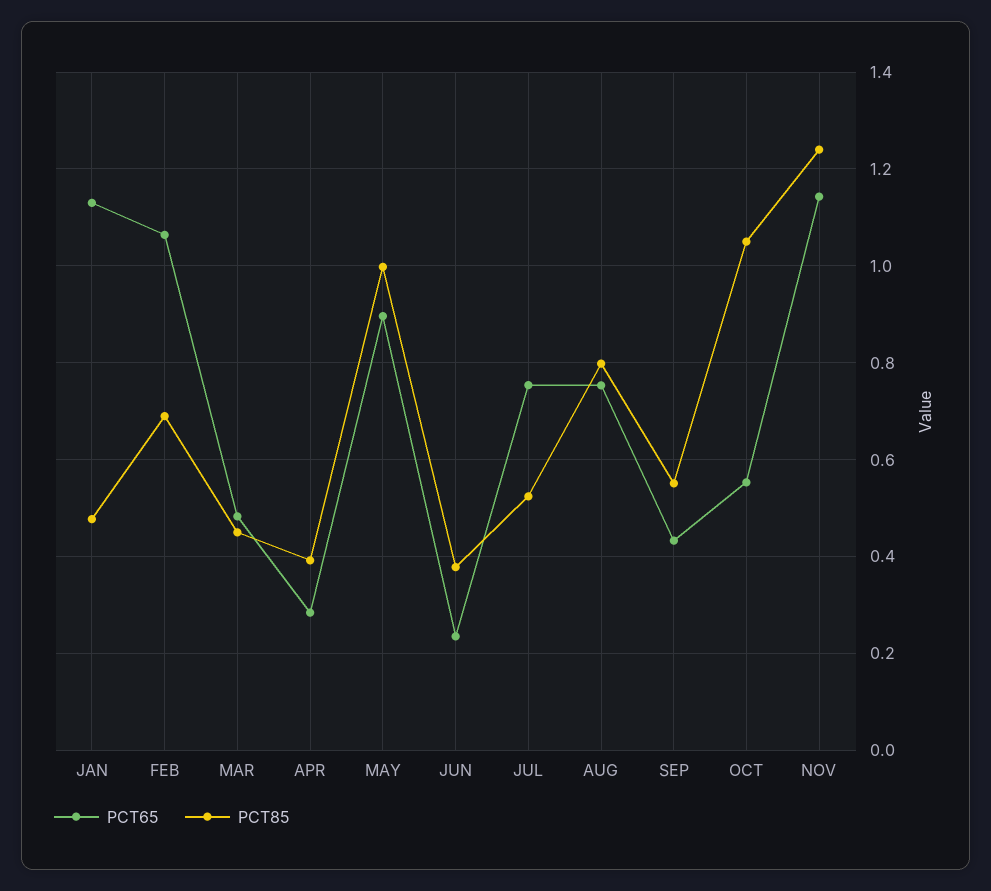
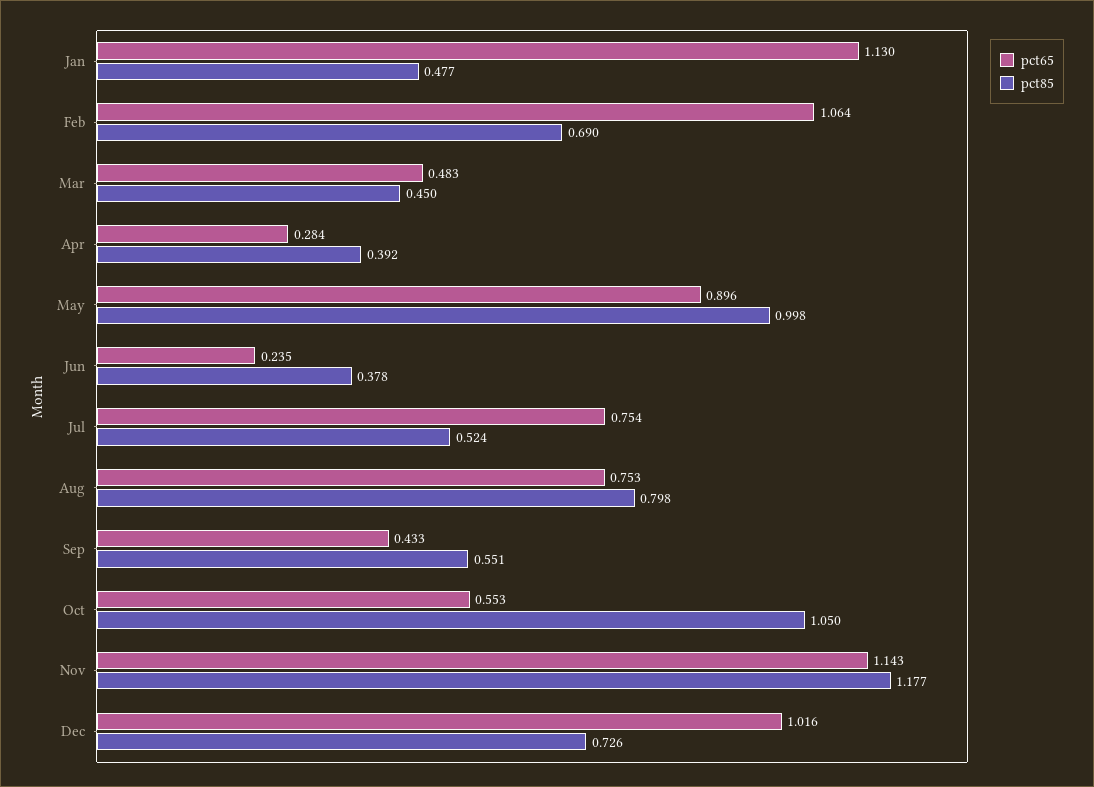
PCT85, NOV: 1.24 -> 1.177
PCT65, Dec: none -> 1.016
PCT85, Dec: none -> 0.726

